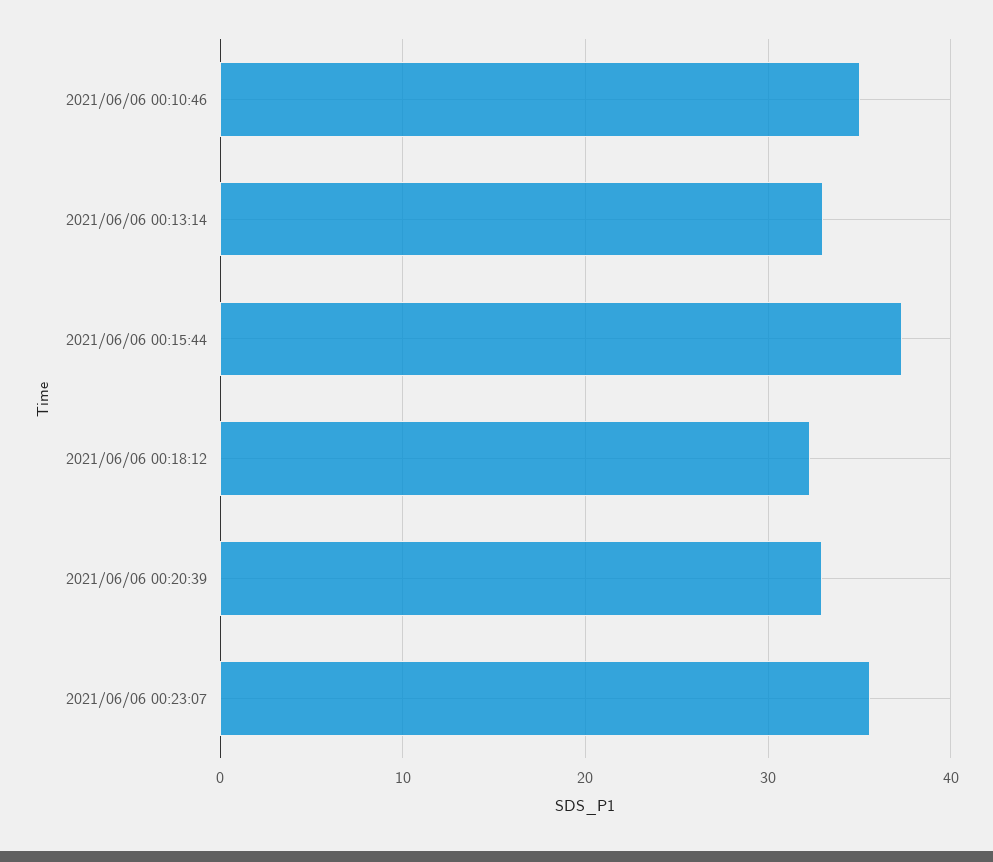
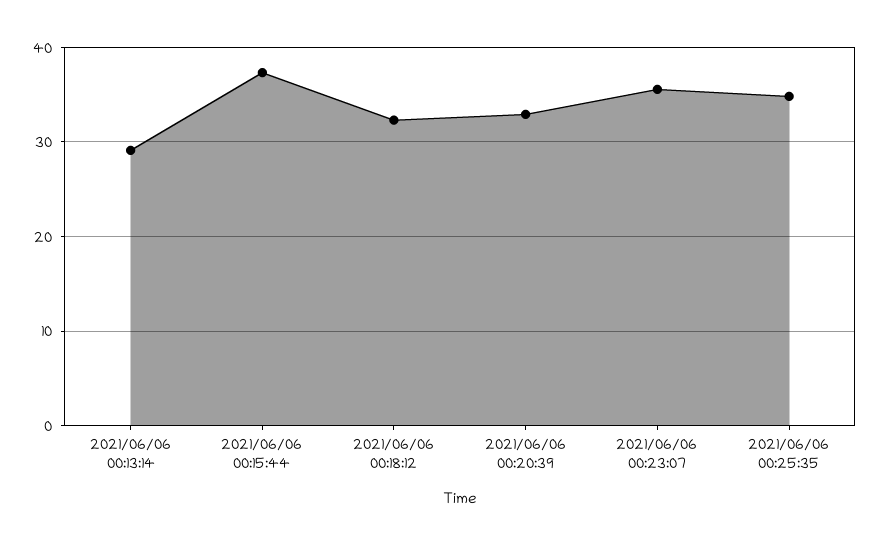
2021/06/06 00:10:46: 35 -> none
2021/06/06 00:13:14: 33 -> 29
2021/06/06 00:25:35: none -> 35

